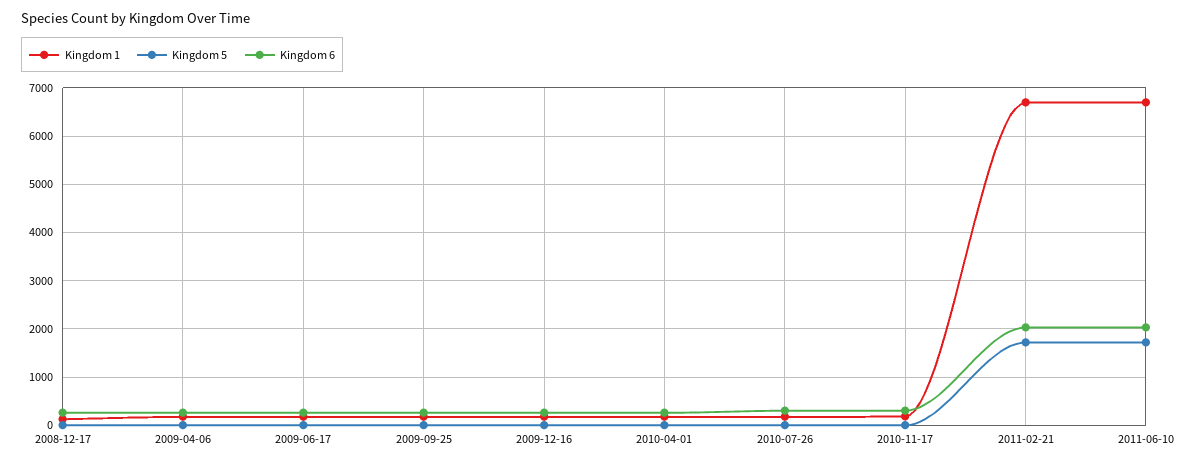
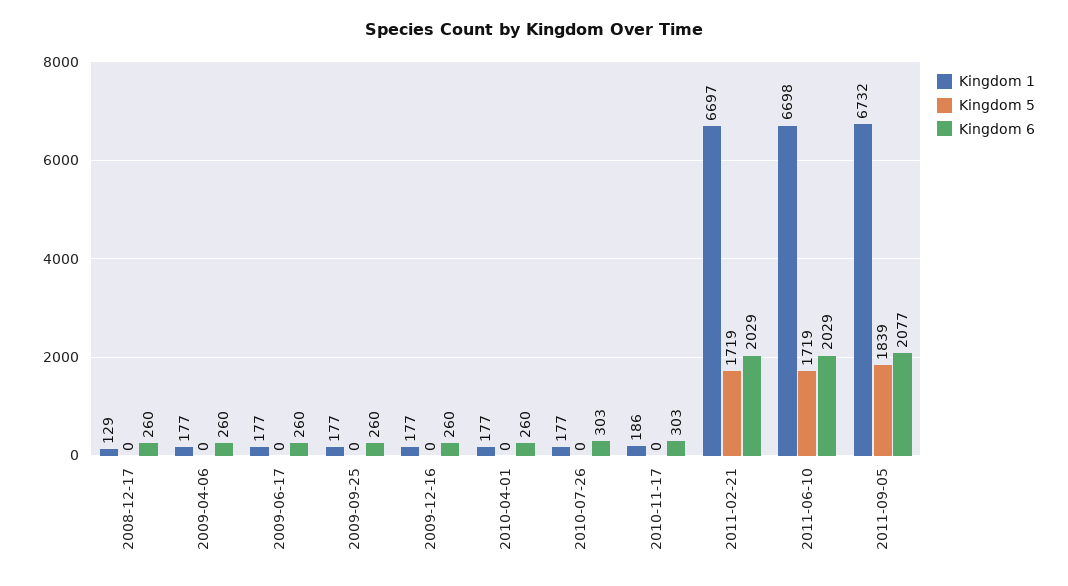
Kingdom 1, 2011-09-05: none -> 6732
Kingdom 5, 2011-09-05: none -> 1839
Kingdom 6, 2011-09-05: none -> 2077

